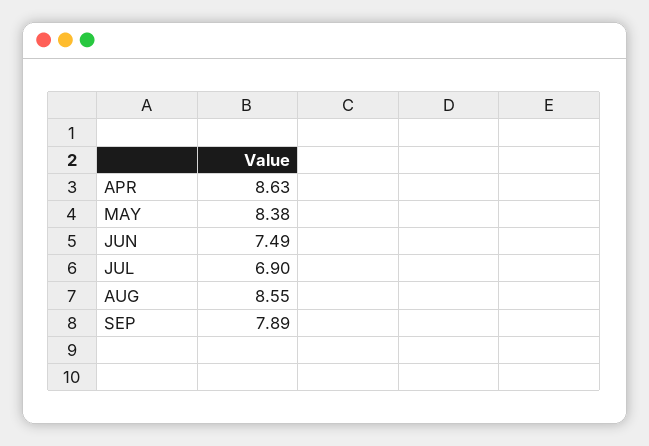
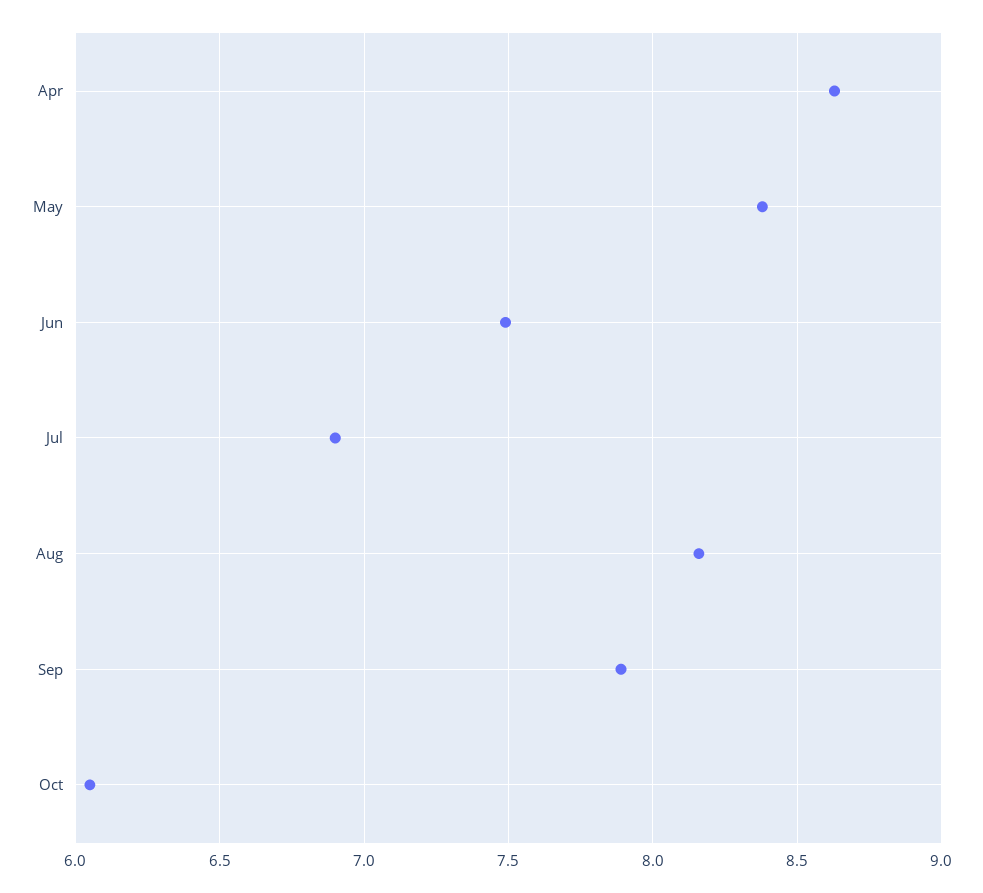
AUG: 8.55 -> 8.15
Oct: none -> 6.05

